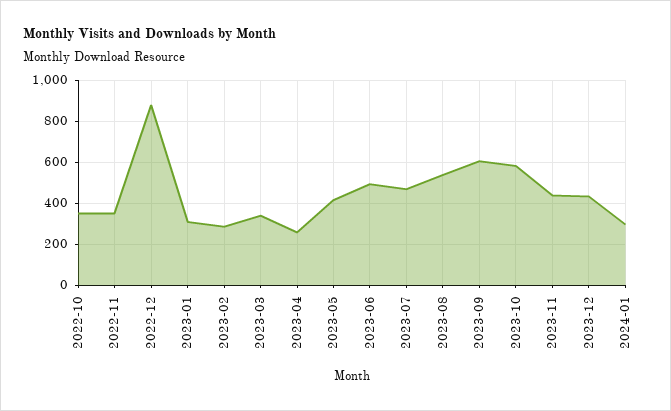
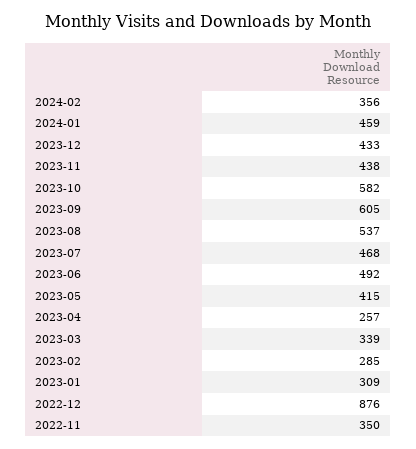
2022-10: 350 -> none
2024-01: 300 -> 459
2024-02: none -> 356

